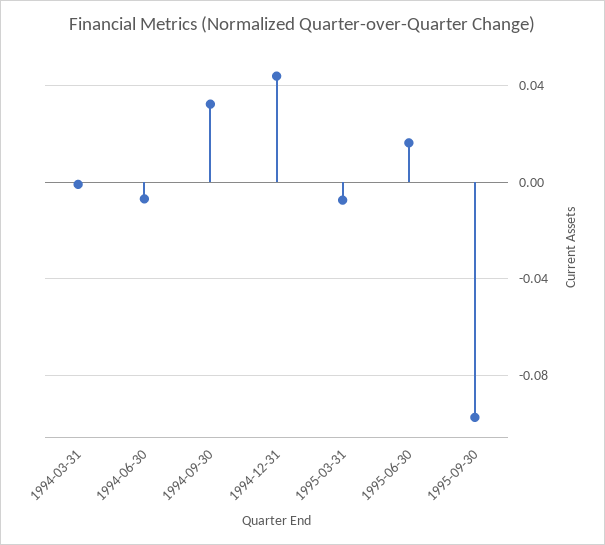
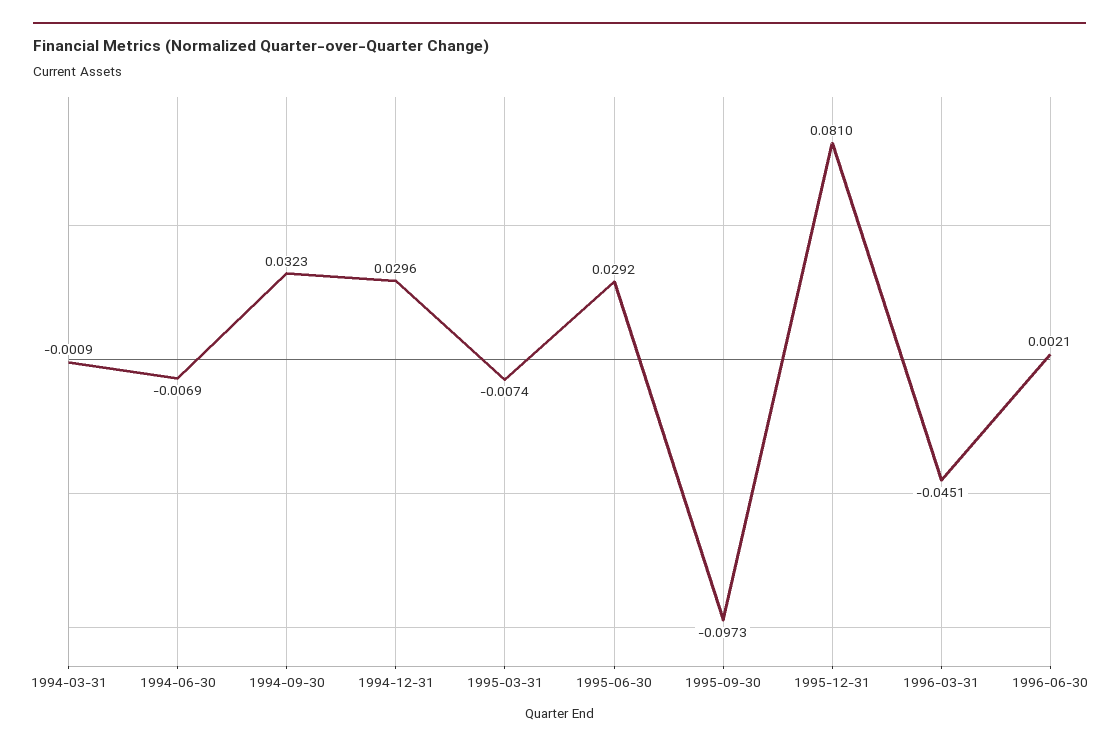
1994-12-31: 0.045 -> 0.0296
1995-06-30: 0.015 -> 0.0292
1995-12-31: none -> 0.081
1996-03-31: none -> -0.0451
1996-06-30: none -> 0.0021

